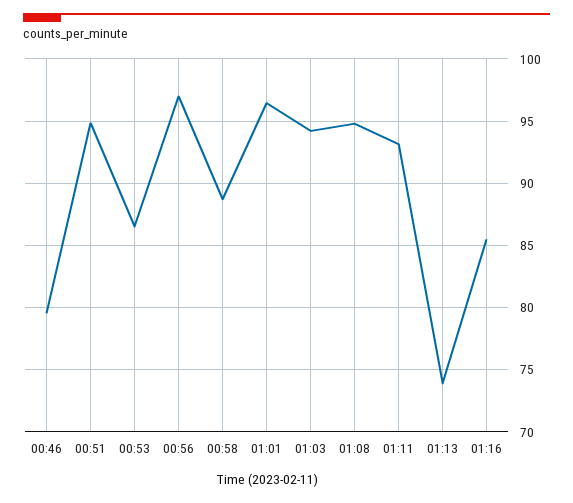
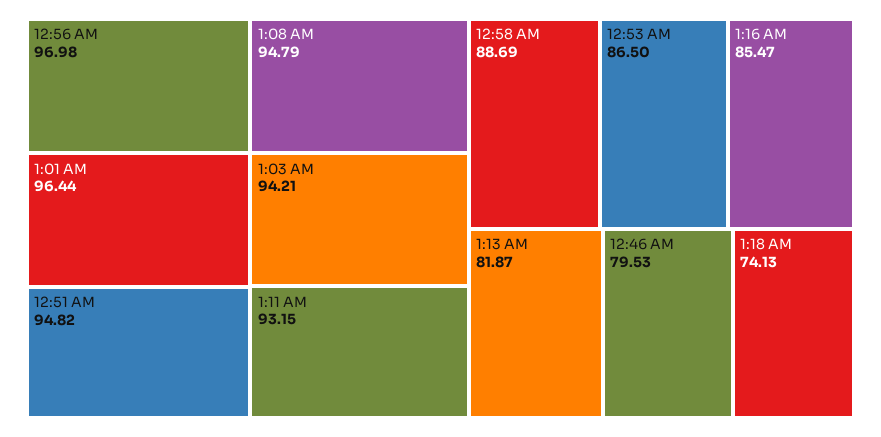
01:13: 74 -> 81.87
1:18 AM: none -> 74.13

